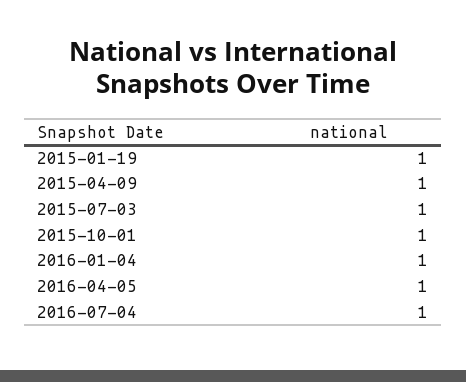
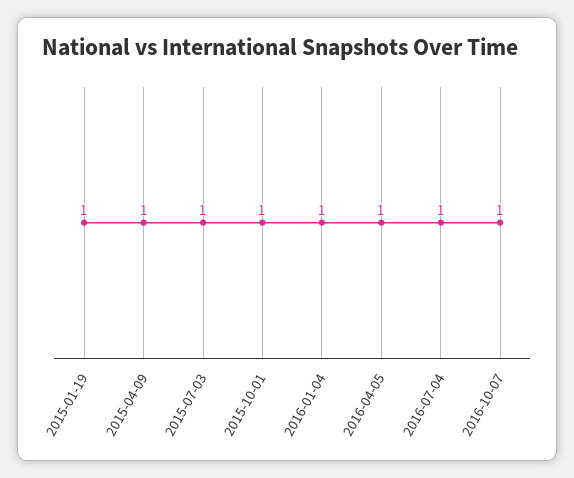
2016-10-07: none -> 1

